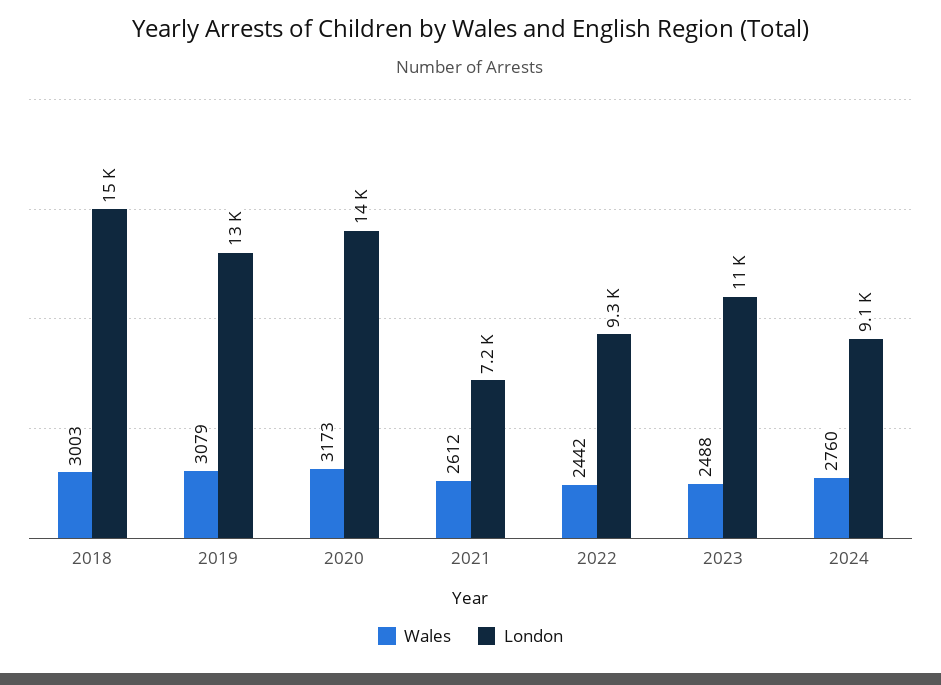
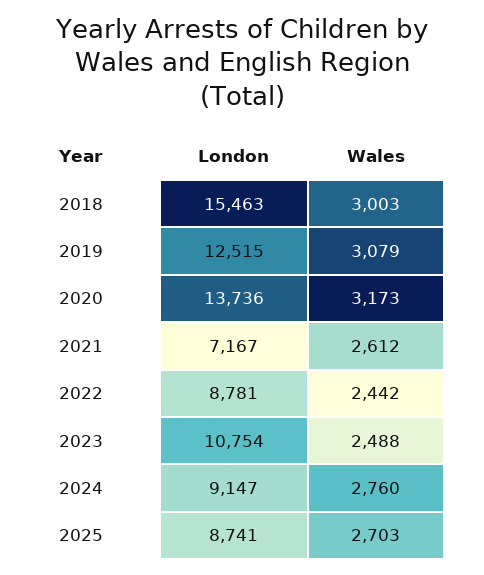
London, 2022: 9300 -> 8781
London, 2025: none -> 8741
Wales, 2025: none -> 2703

